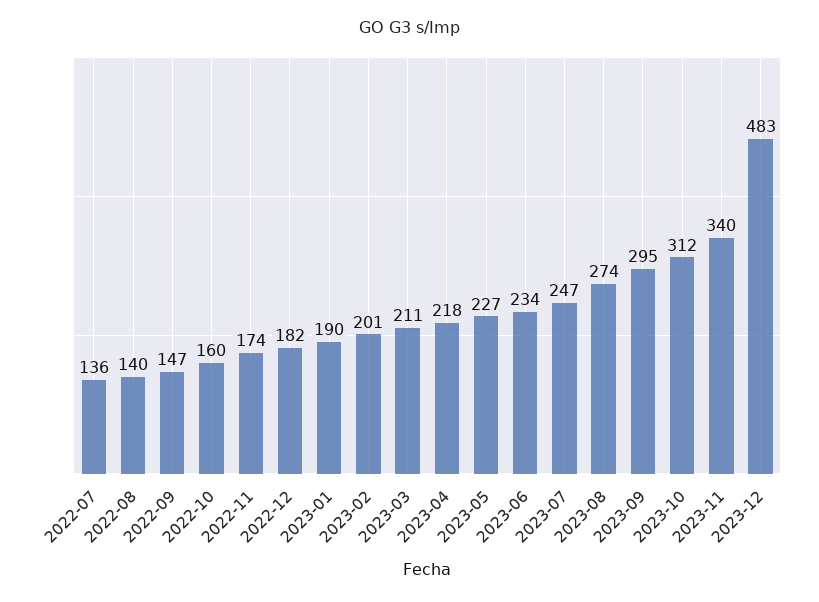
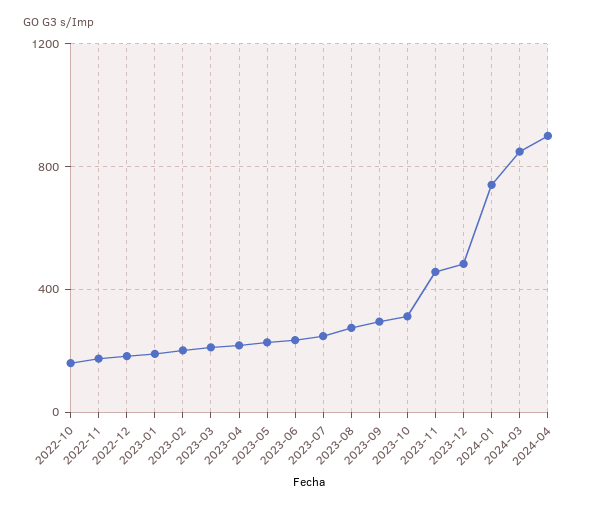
2022-07: 136 -> none
2022-08: 140 -> none
2022-09: 147 -> none
2023-11: 340 -> 450
2024-01: none -> 750
2024-03: none -> 850
2024-04: none -> 900

